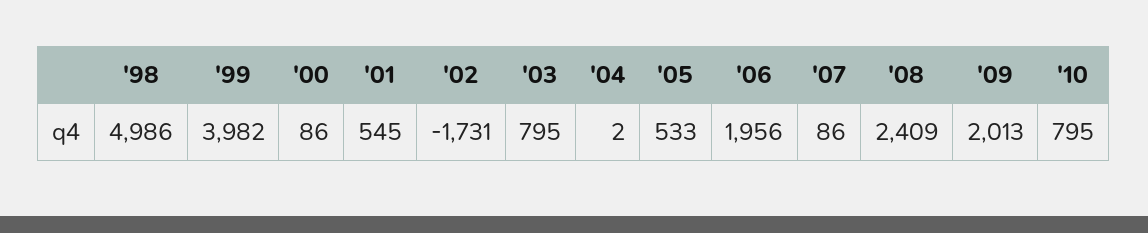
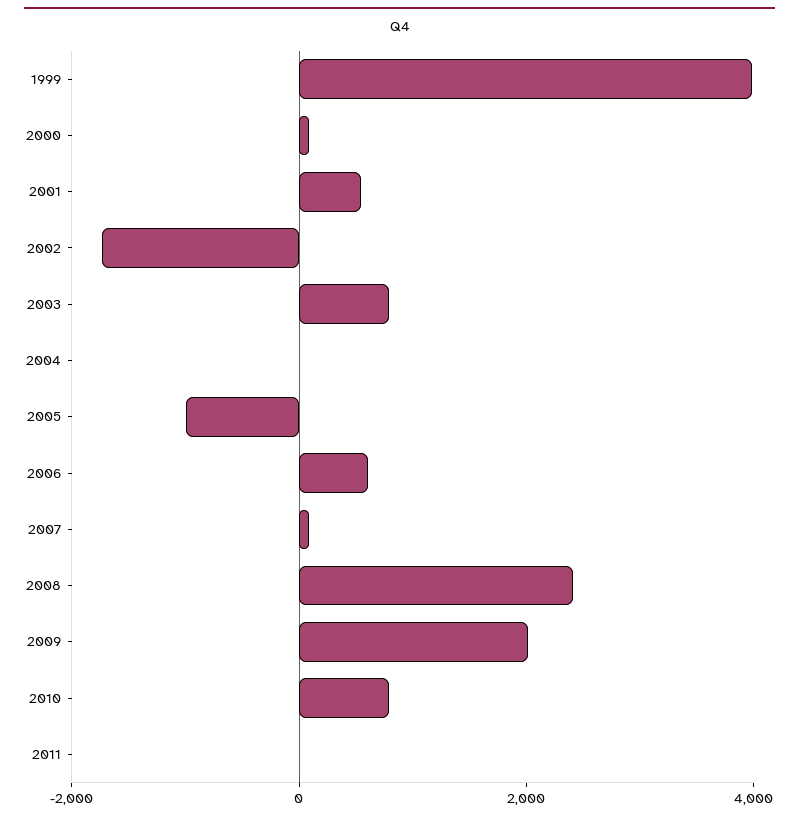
'98: 4986 -> none
'05: 533 -> -1000
'06: 1956 -> 500
2011: none -> 0

